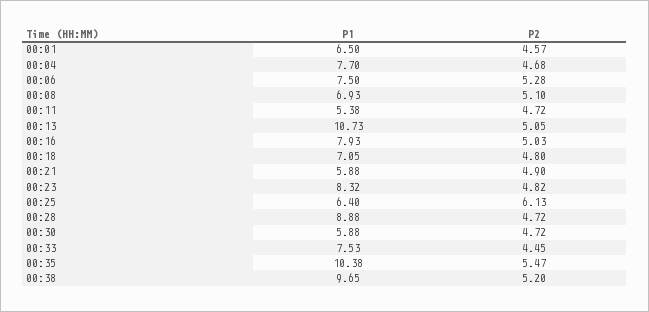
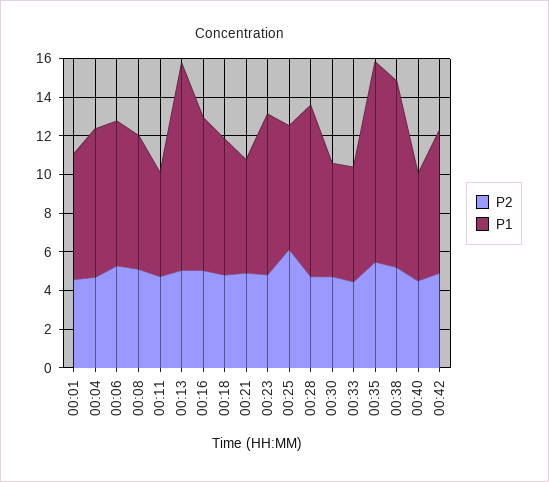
P1, 00:33: 7.53 -> 6
P2, 00:40: none -> 4.5
P1, 00:40: none -> 5.5
P2, 00:42: none -> 5
P1, 00:42: none -> 7.5

